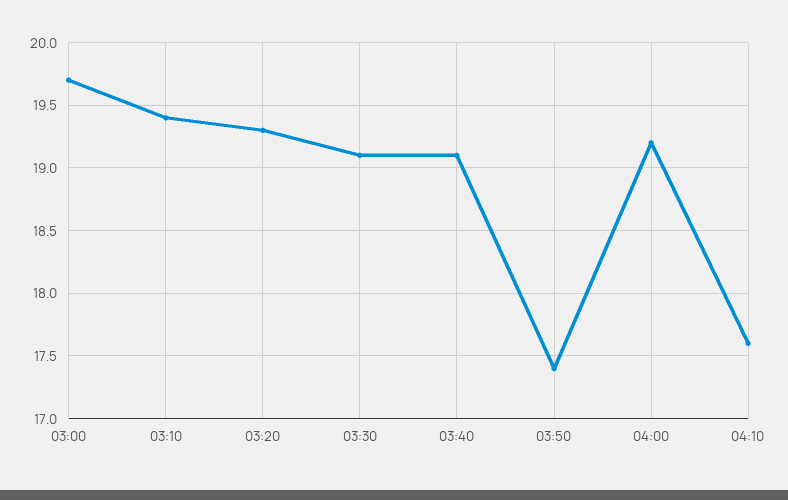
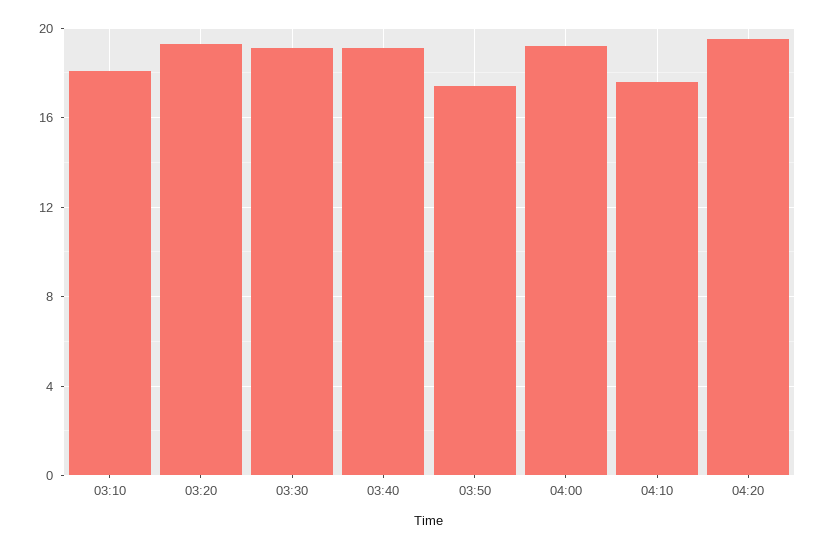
03:00: 19.7 -> none
03:10: 19.4 -> 18
04:20: none -> 19.5

